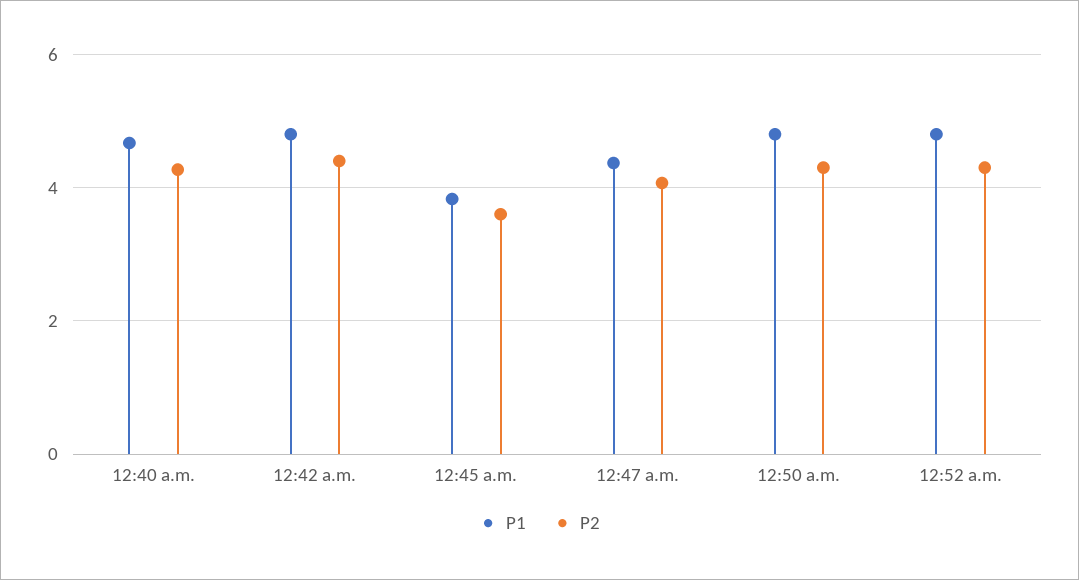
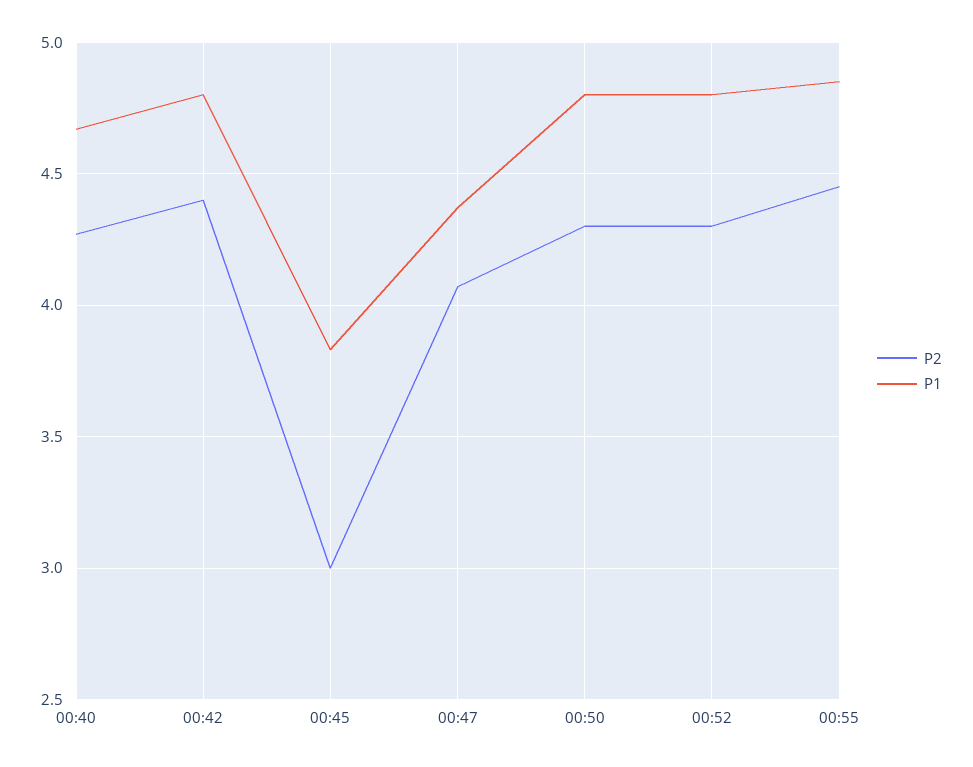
P2, 12:45 a.m.: 3.6 -> 3
P2, 00:55: none -> 4.45
P1, 00:55: none -> 4.85

